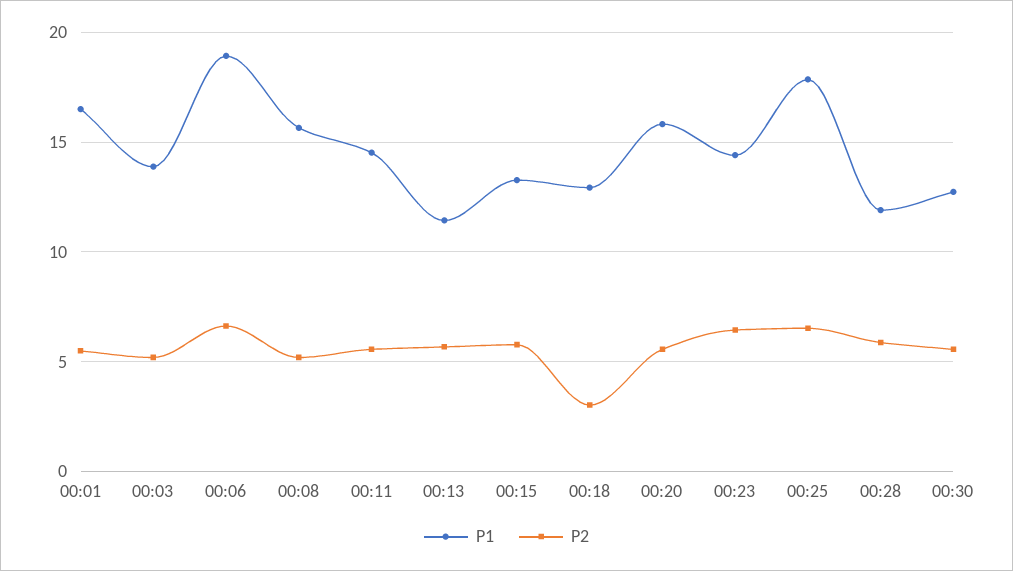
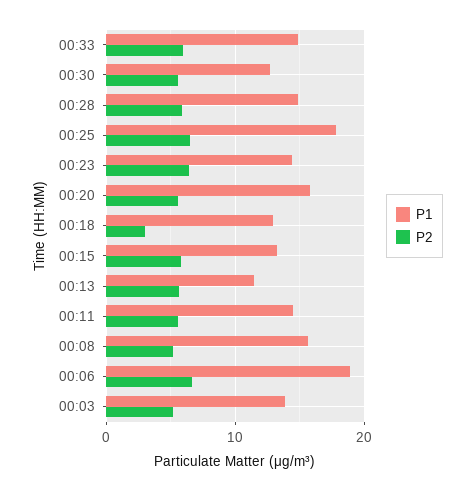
P1, 00:01: 16.5 -> none
P2, 00:01: 5.5 -> none
P1, 00:28: 12 -> 15
P1, 00:33: none -> 15
P2, 00:33: none -> 6

